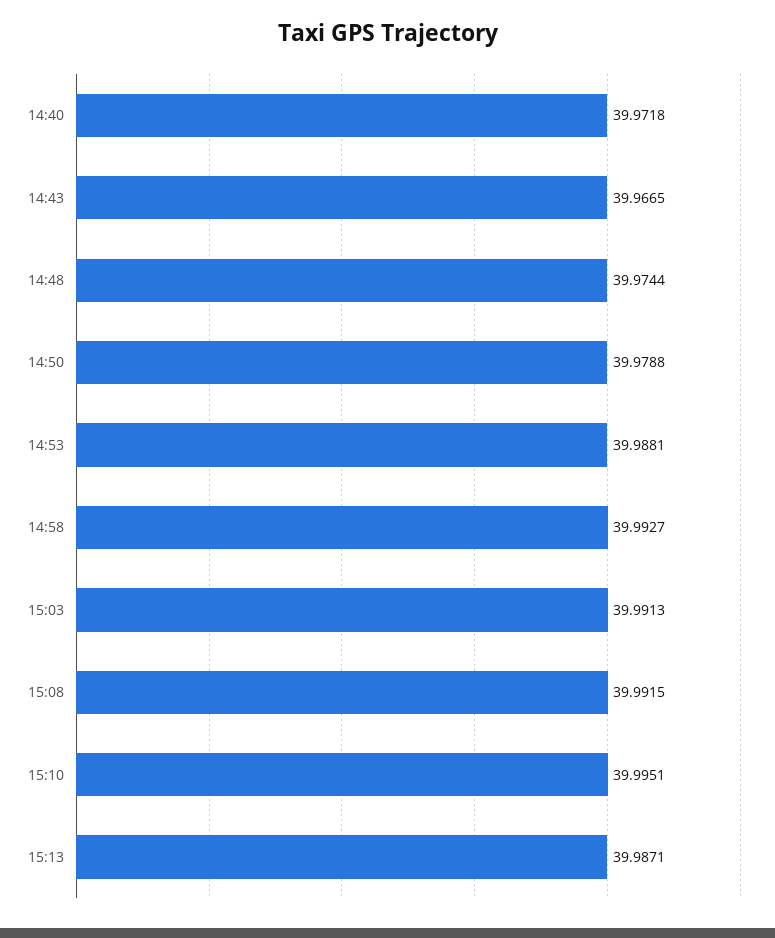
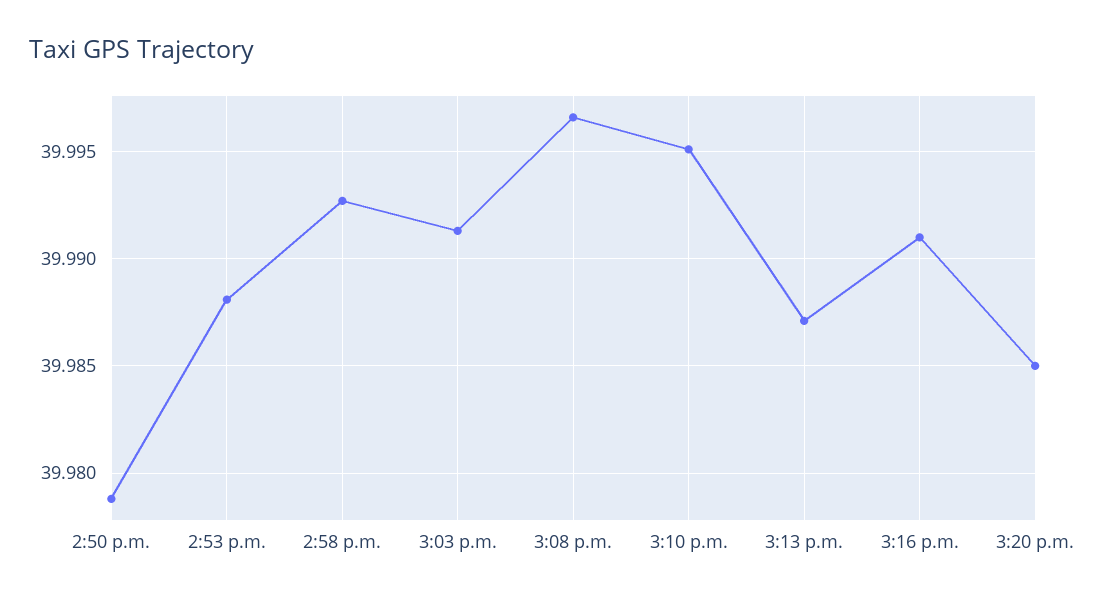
14:40: 39.9718 -> none
14:43: 39.9665 -> none
14:48: 39.9744 -> none
15:08: 39.9915 -> 39.9965
3:16 p.m.: none -> 39.991
3:20 p.m.: none -> 39.985

